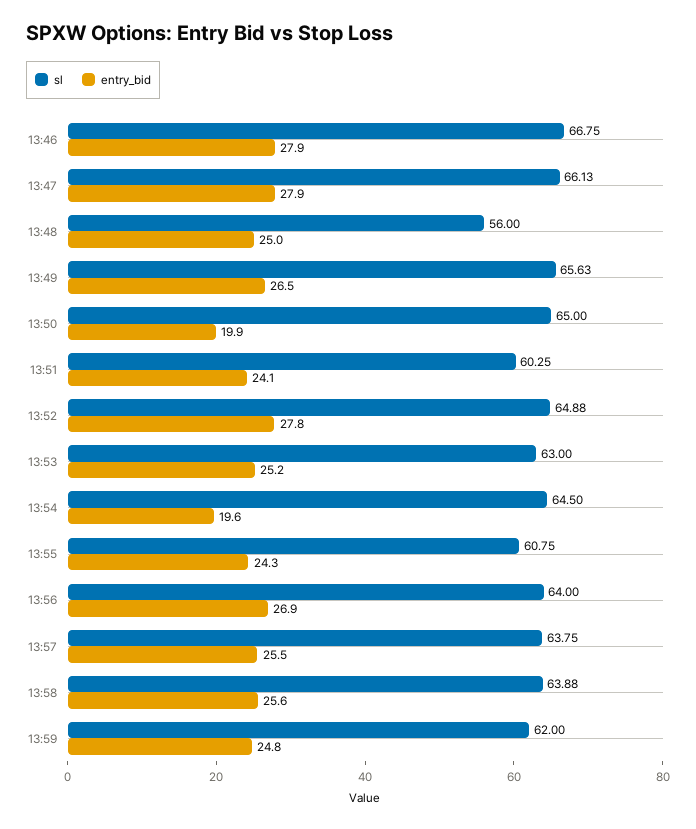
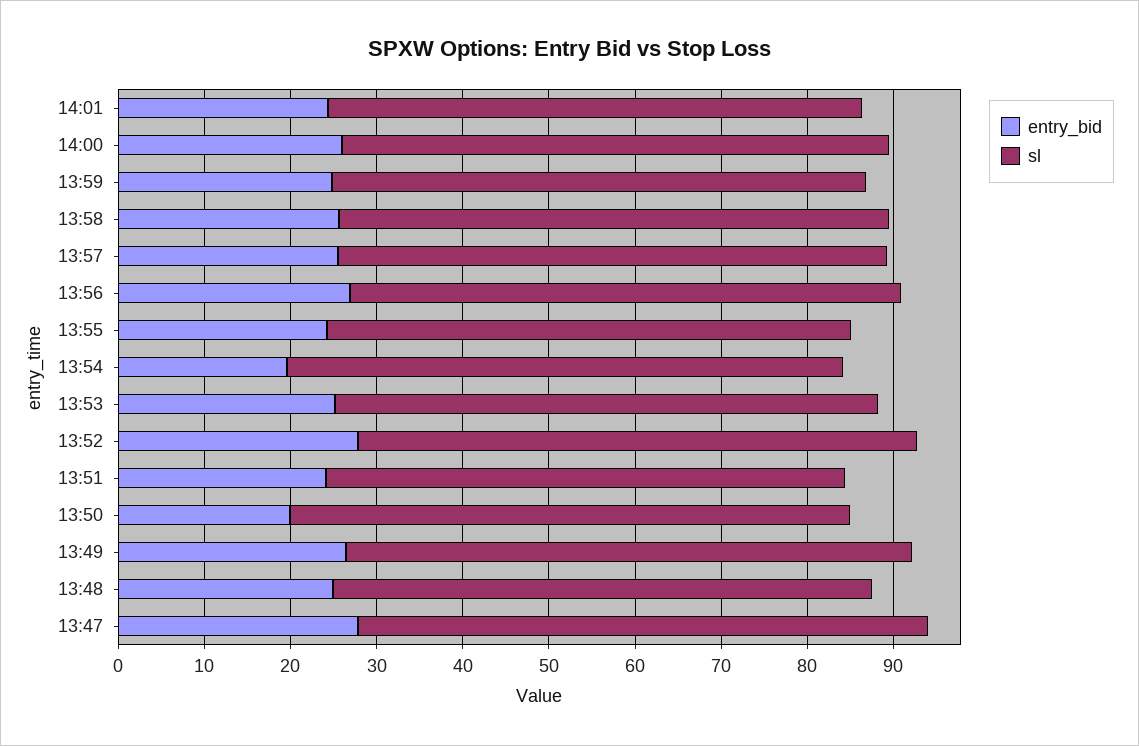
sl, 13:46: 66.75 -> none
entry_bid, 13:46: 27.9 -> none
sl, 13:48: 56 -> 62
entry_bid, 14:01: none -> 24
sl, 14:01: none -> 62
entry_bid, 14:00: none -> 26
sl, 14:00: none -> 64

